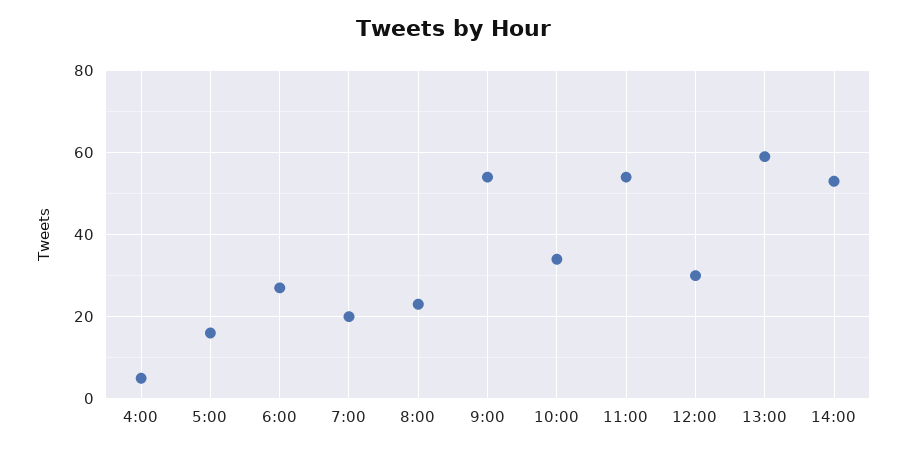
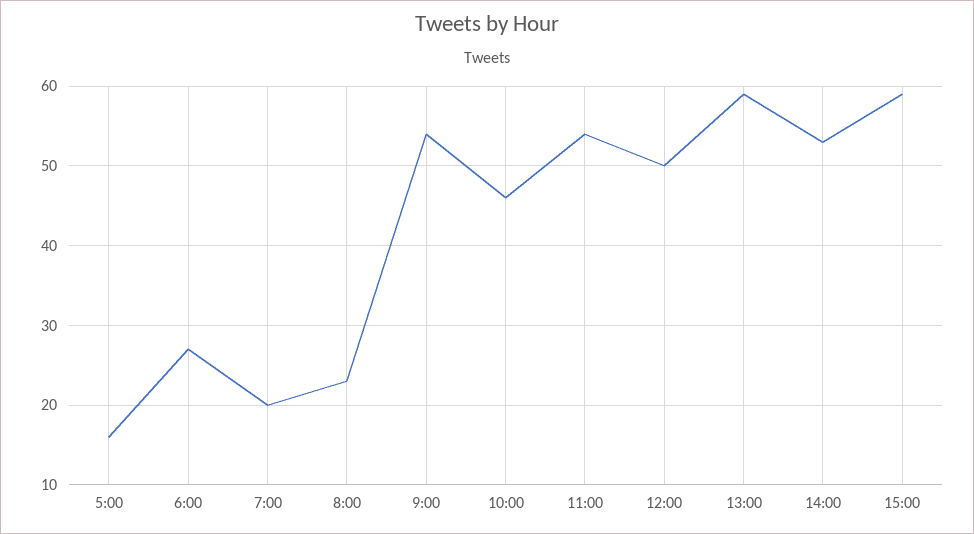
4:00: 5 -> none
10:00: 35 -> 46
12:00: 30 -> 50
15:00: none -> 59

